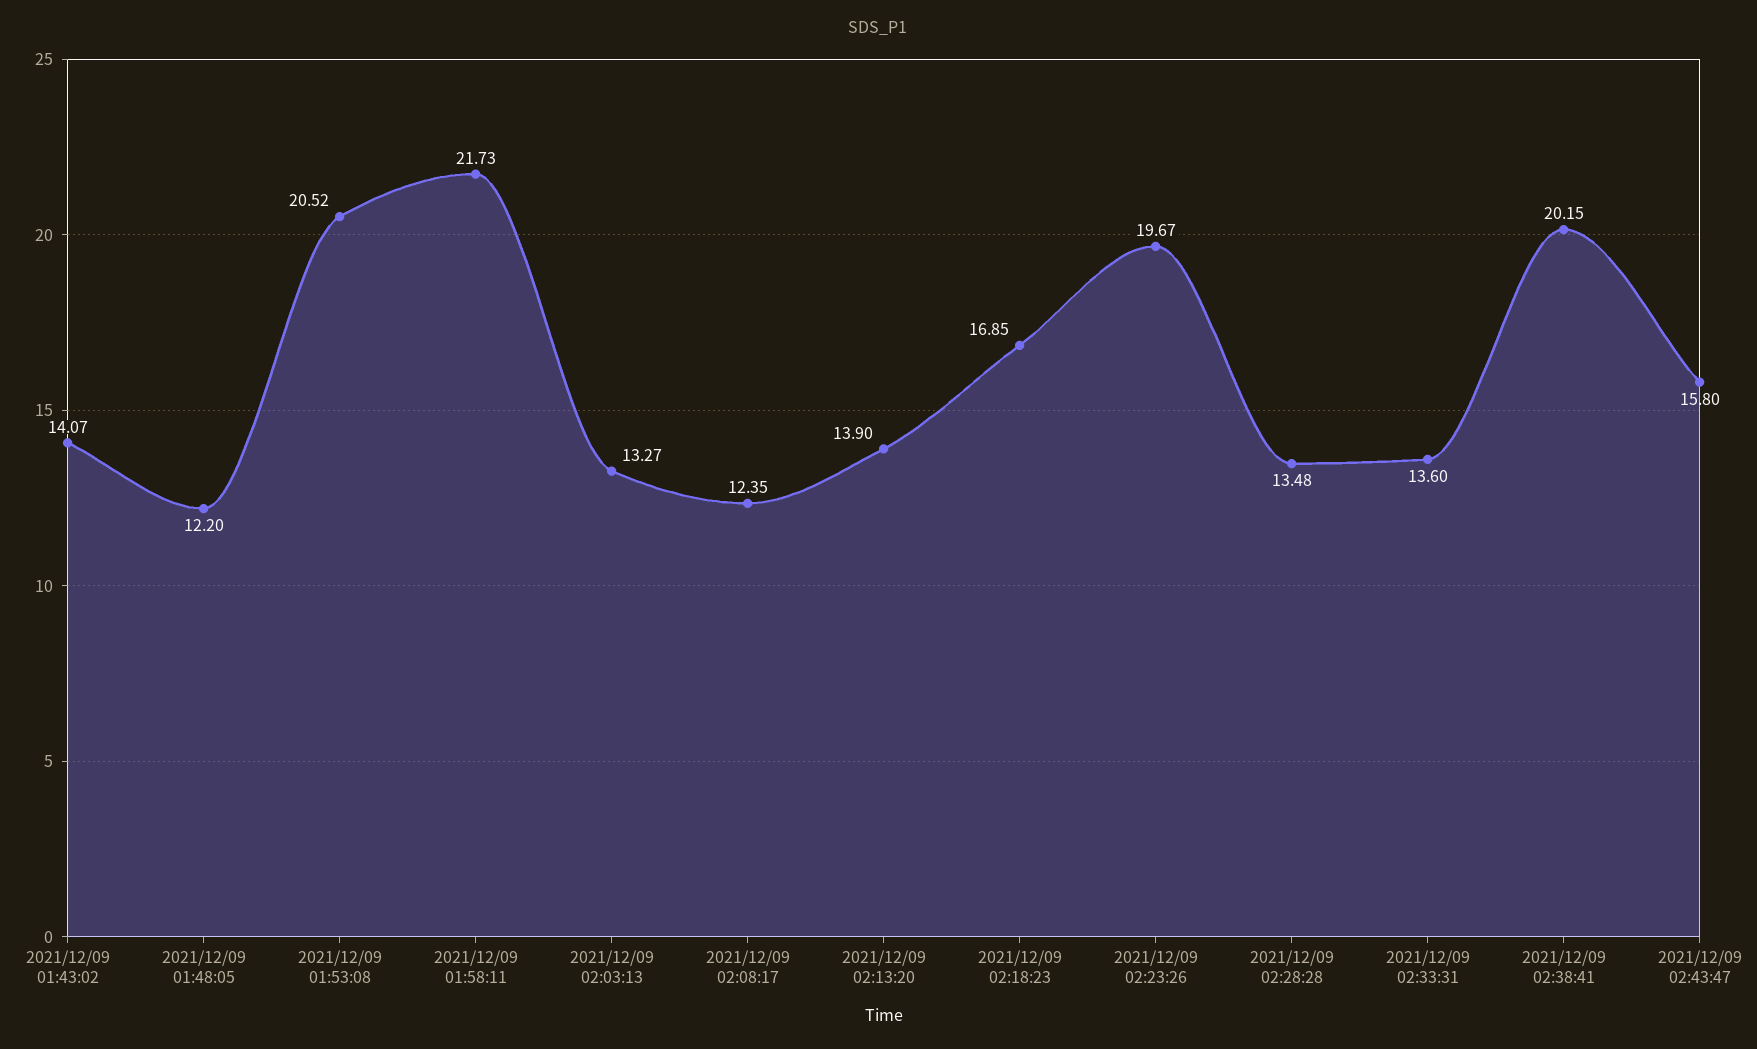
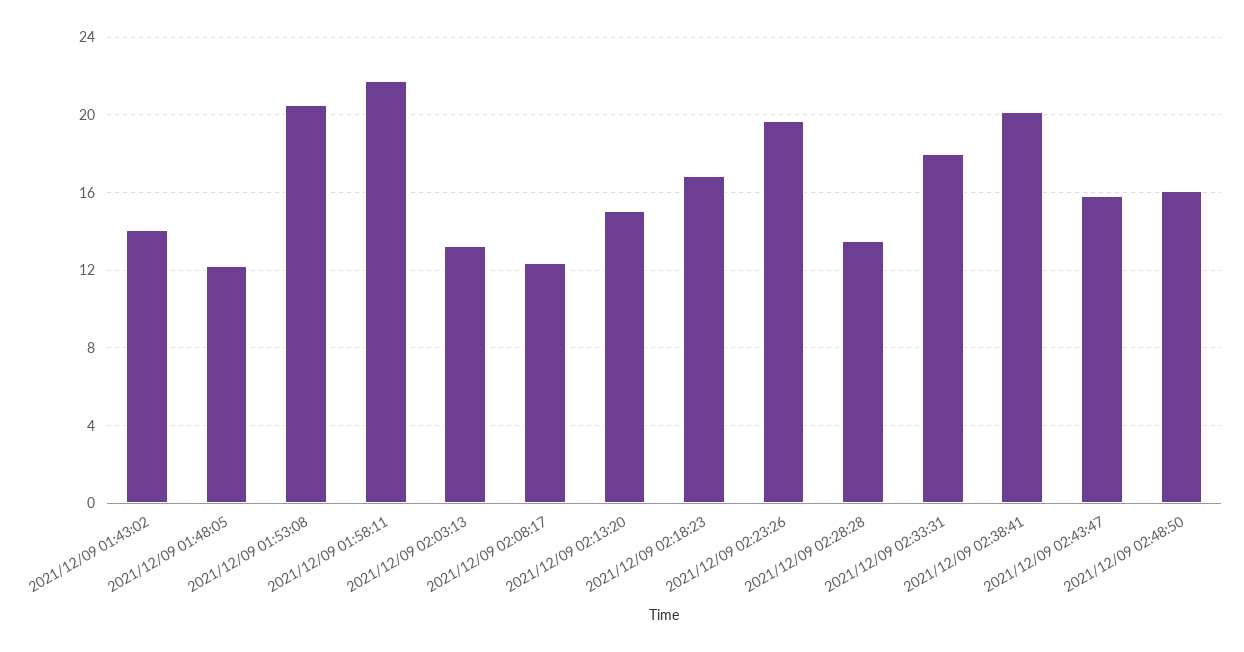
2021/12/09 02:13:20: 13.9 -> 15
2021/12/09 02:33:31: 13.6 -> 18
2021/12/09 02:48:50: none -> 16

